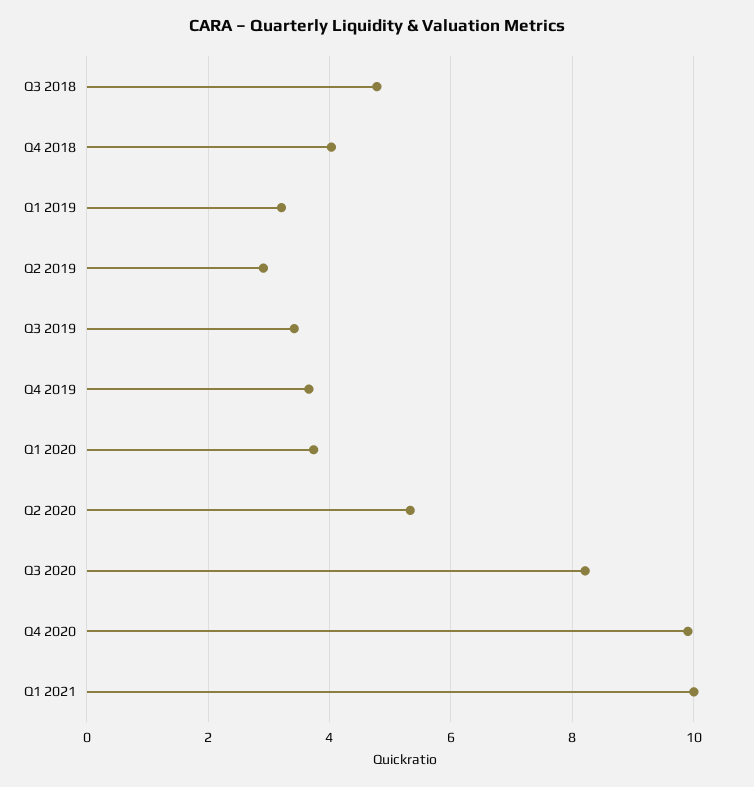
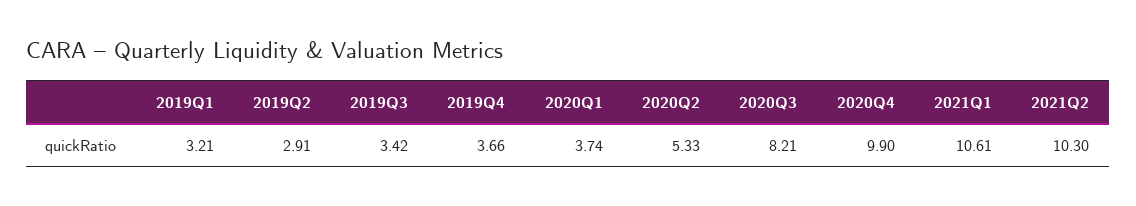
Q3 2018: 4.8 -> none
Q4 2018: 4 -> none
Q1 2021: 10 -> 10.61
2021Q2: none -> 10.3

